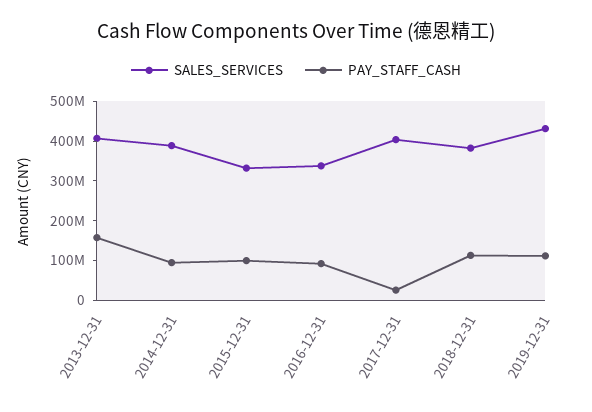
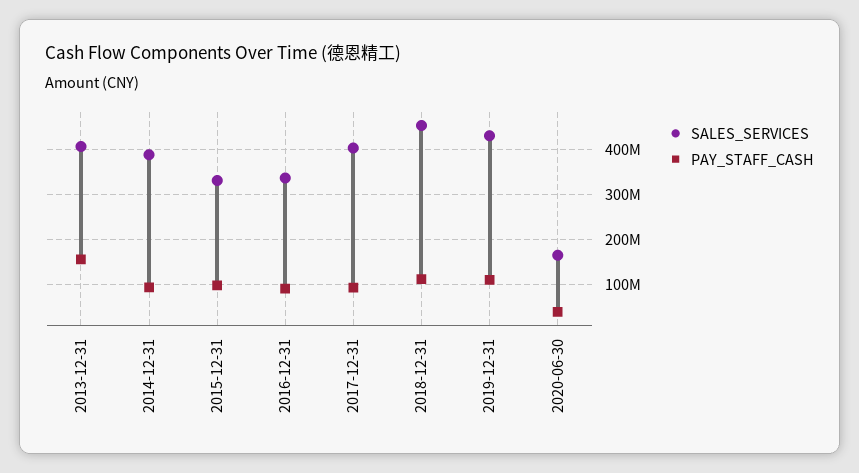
PAY_STAFF_CASH, 2017-12-31: 25000000 -> 100000000
SALES_SERVICES, 2018-12-31: 375000000 -> 460000000
SALES_SERVICES, 2020-06-30: none -> 160000000
PAY_STAFF_CASH, 2020-06-30: none -> 40000000

